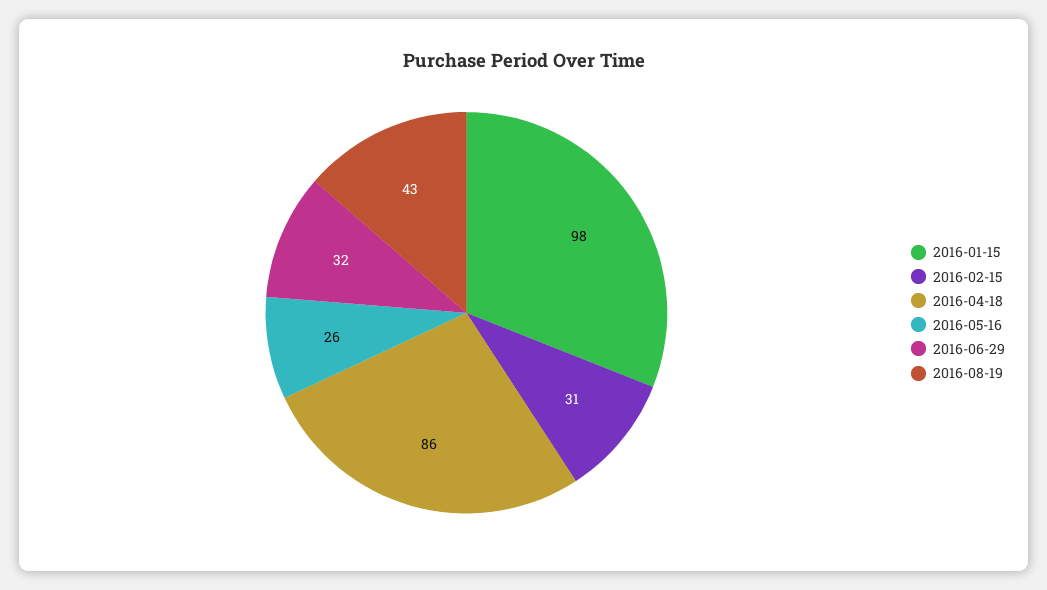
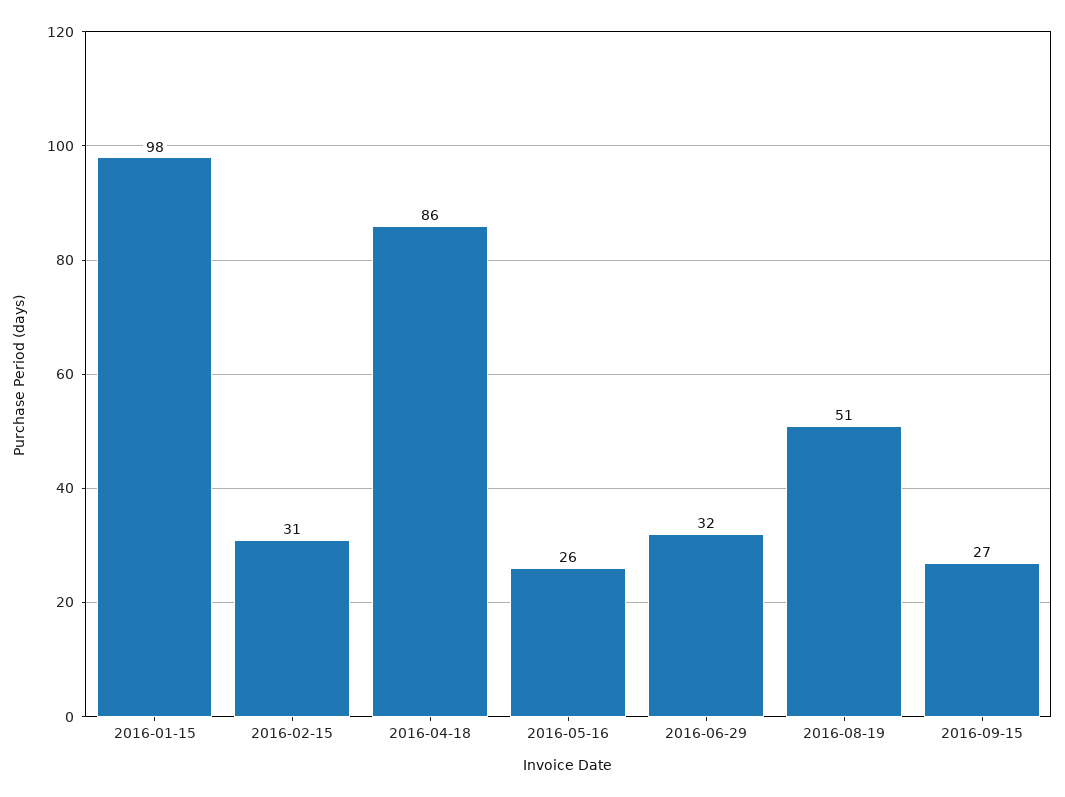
2016-08-19: 43 -> 51
2016-09-15: none -> 27

